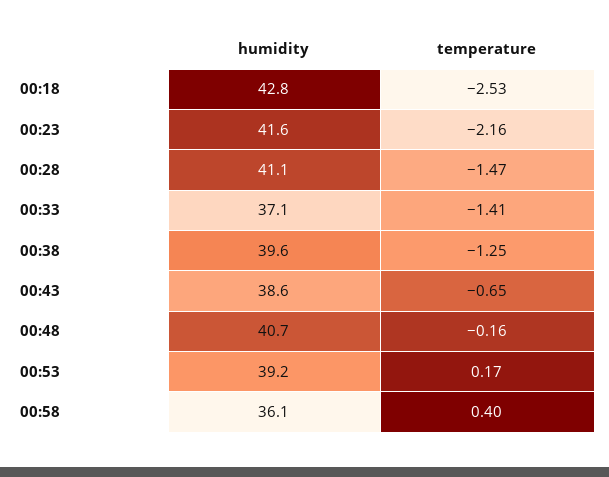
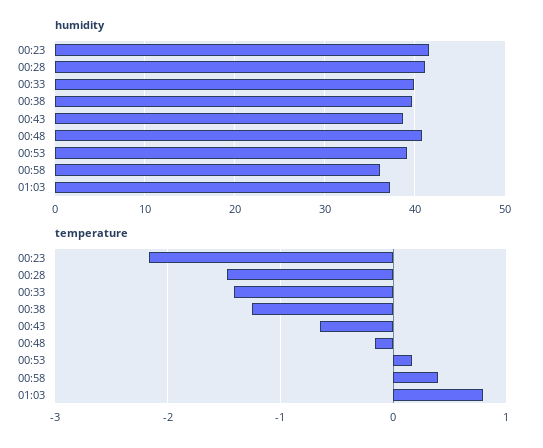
humidity, 00:18: 42.8 -> none
temperature, 00:18: -2.53 -> none
humidity, 00:33: 37.1 -> 40
humidity, 01:03: none -> 37
temperature, 01:03: none -> 0.8

